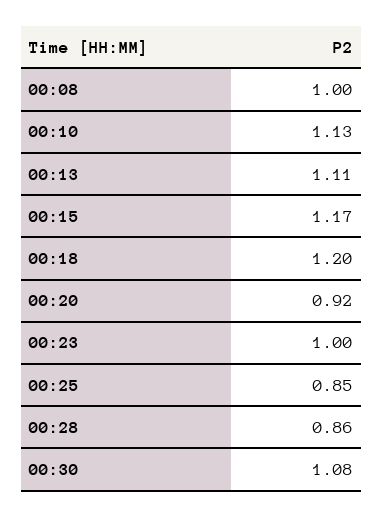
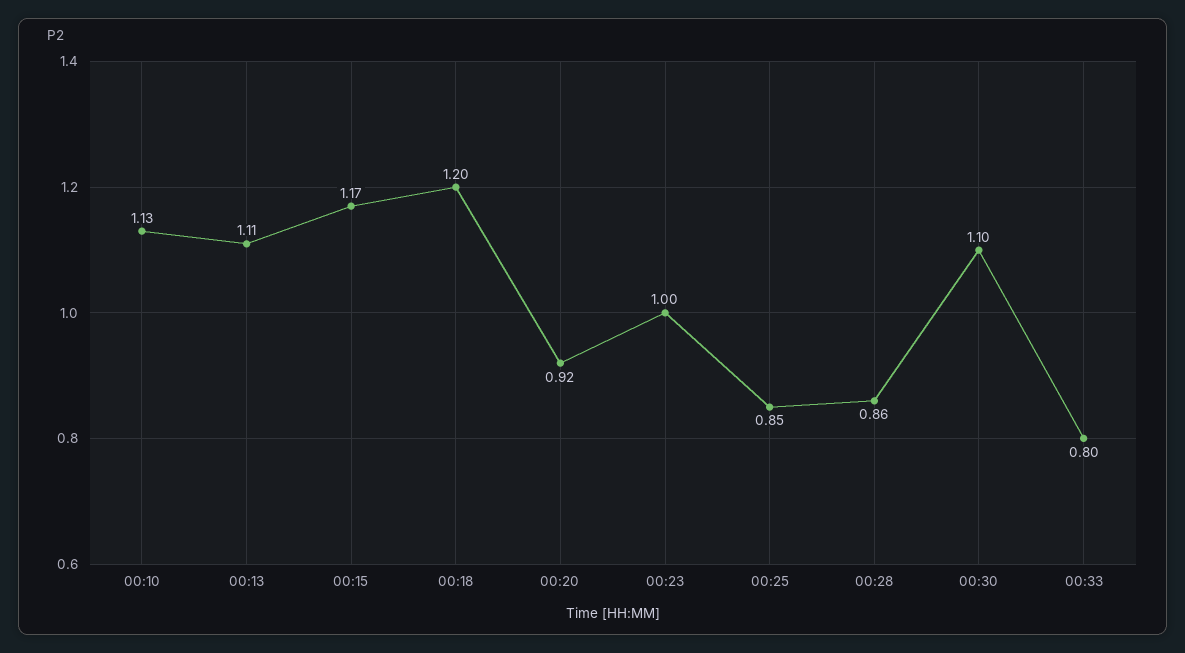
00:08: 1 -> none
00:30: 1.08 -> 1.1
00:33: none -> 0.8

